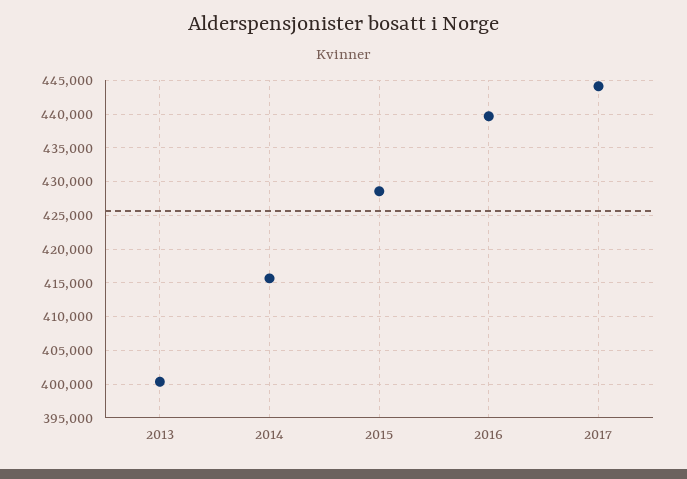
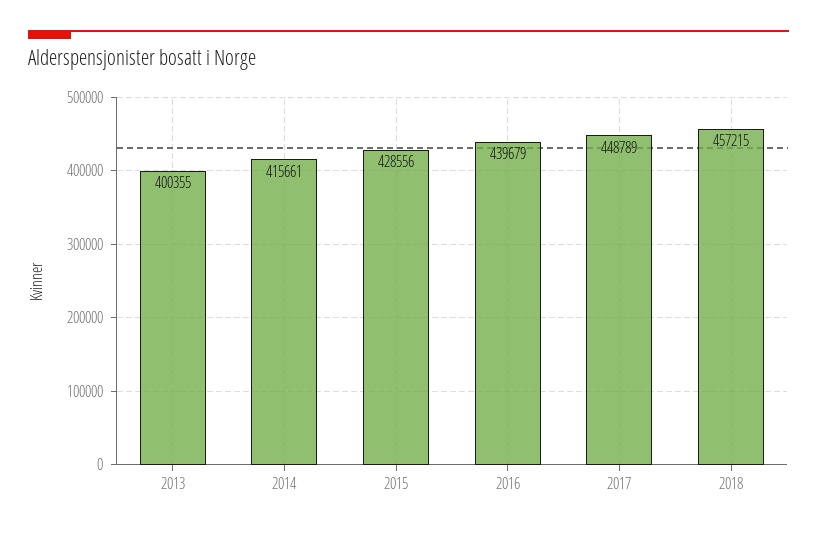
2017: 444000 -> 448789
2018: none -> 457215

